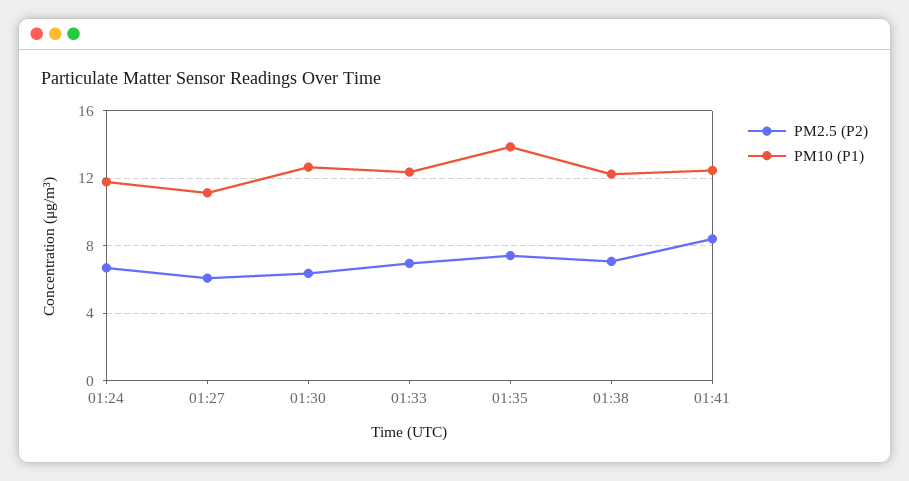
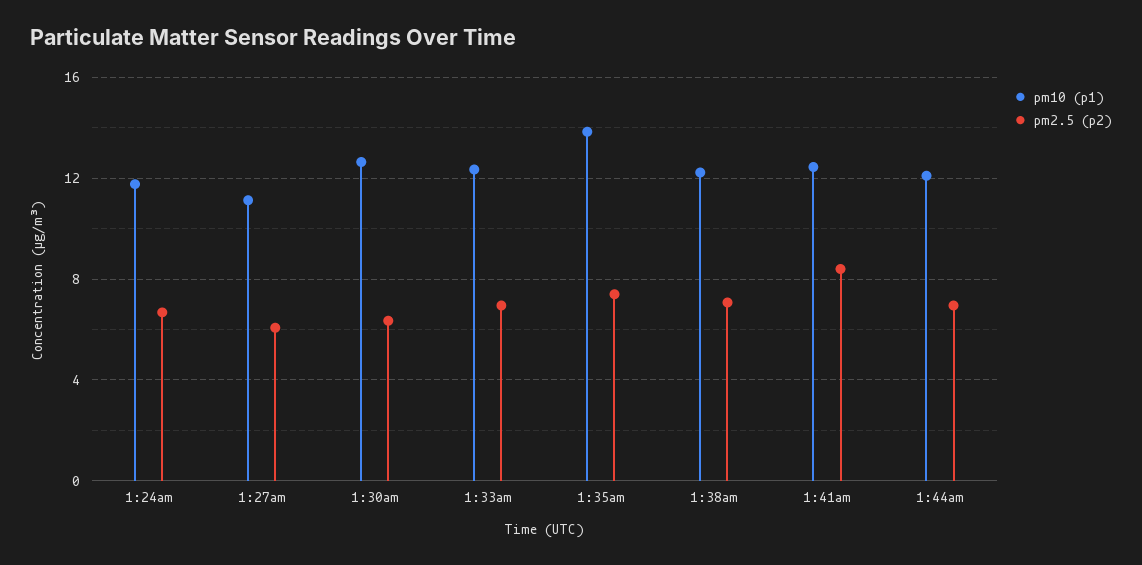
PM10 (P1), 1:44am: none -> 12
PM2.5 (P2), 1:44am: none -> 7

